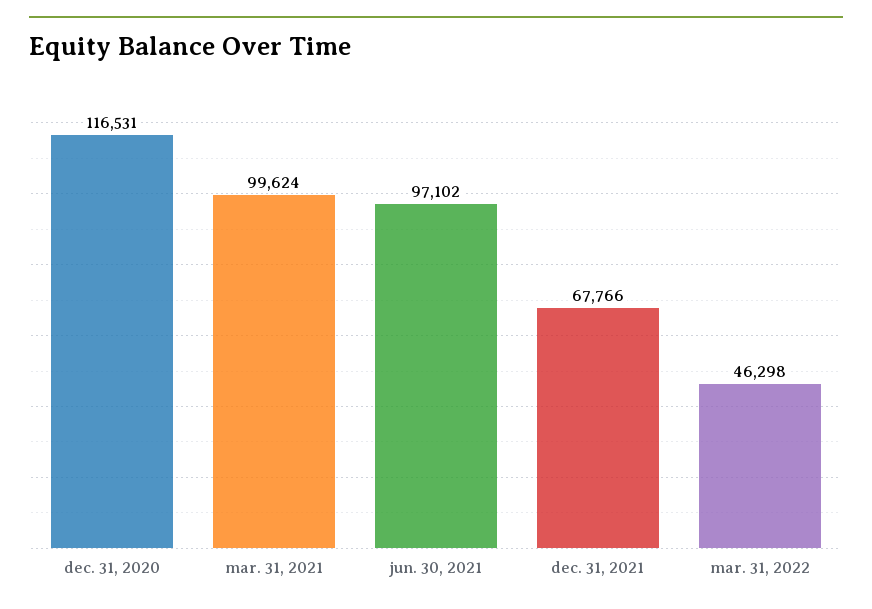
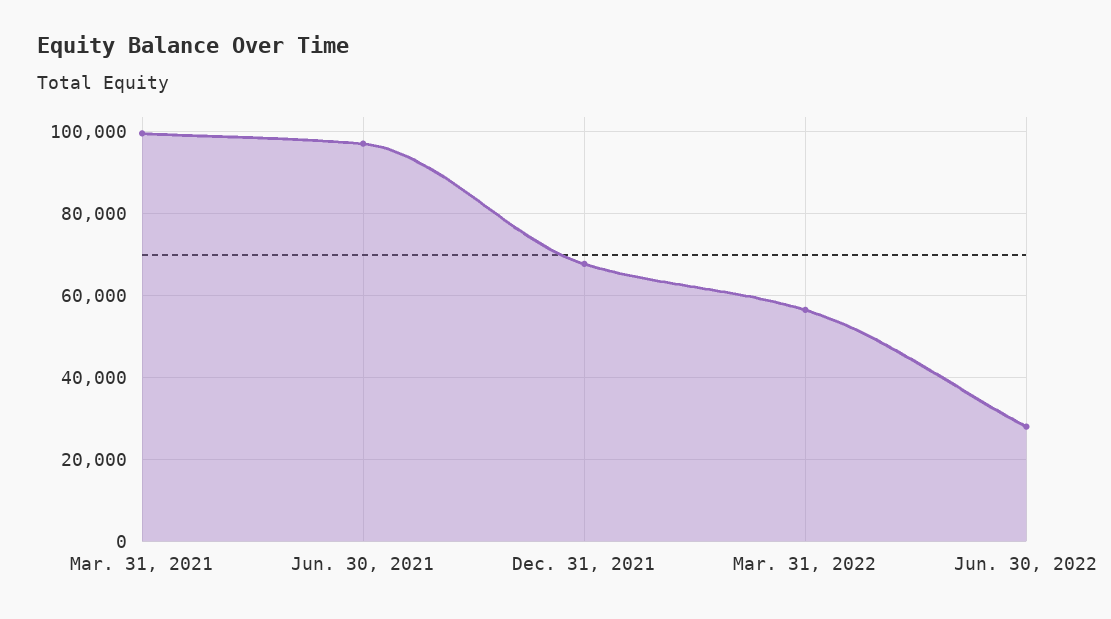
dec. 31, 2020: 116531 -> none
mar. 31, 2022: 46298 -> 56000
Jun. 30, 2022: none -> 28000

